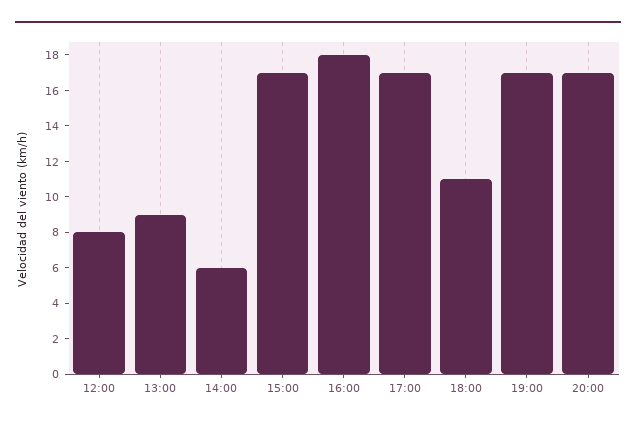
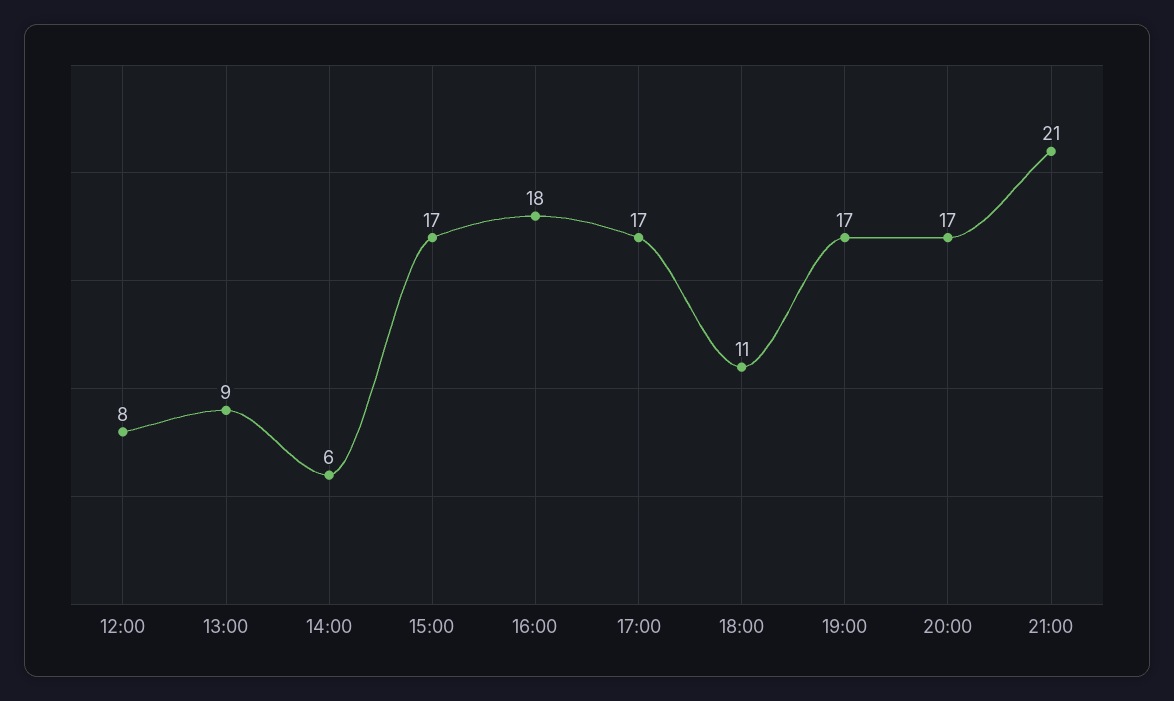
21:00: none -> 21

